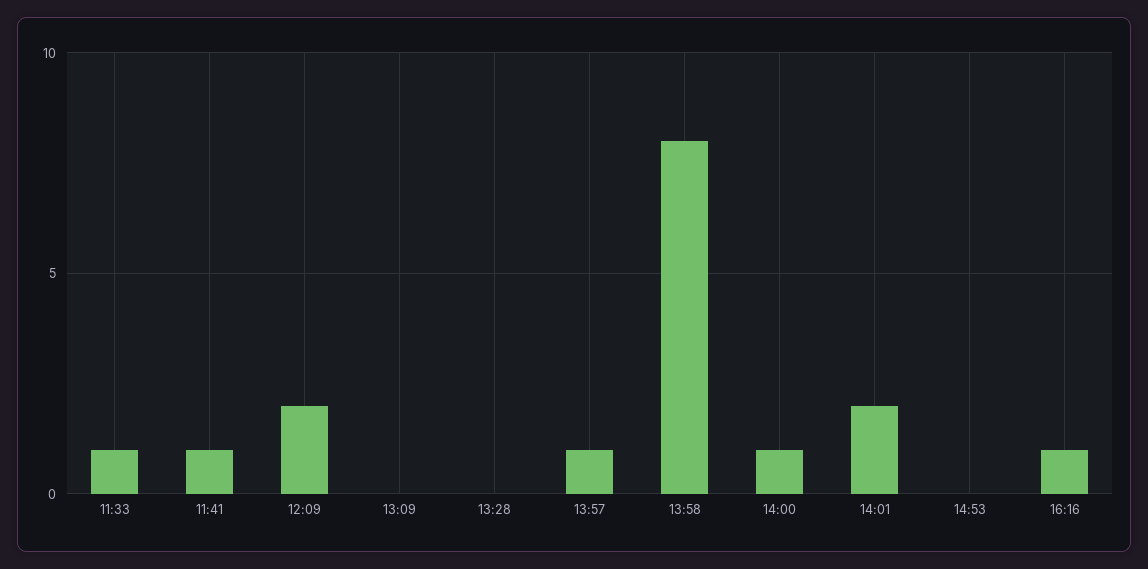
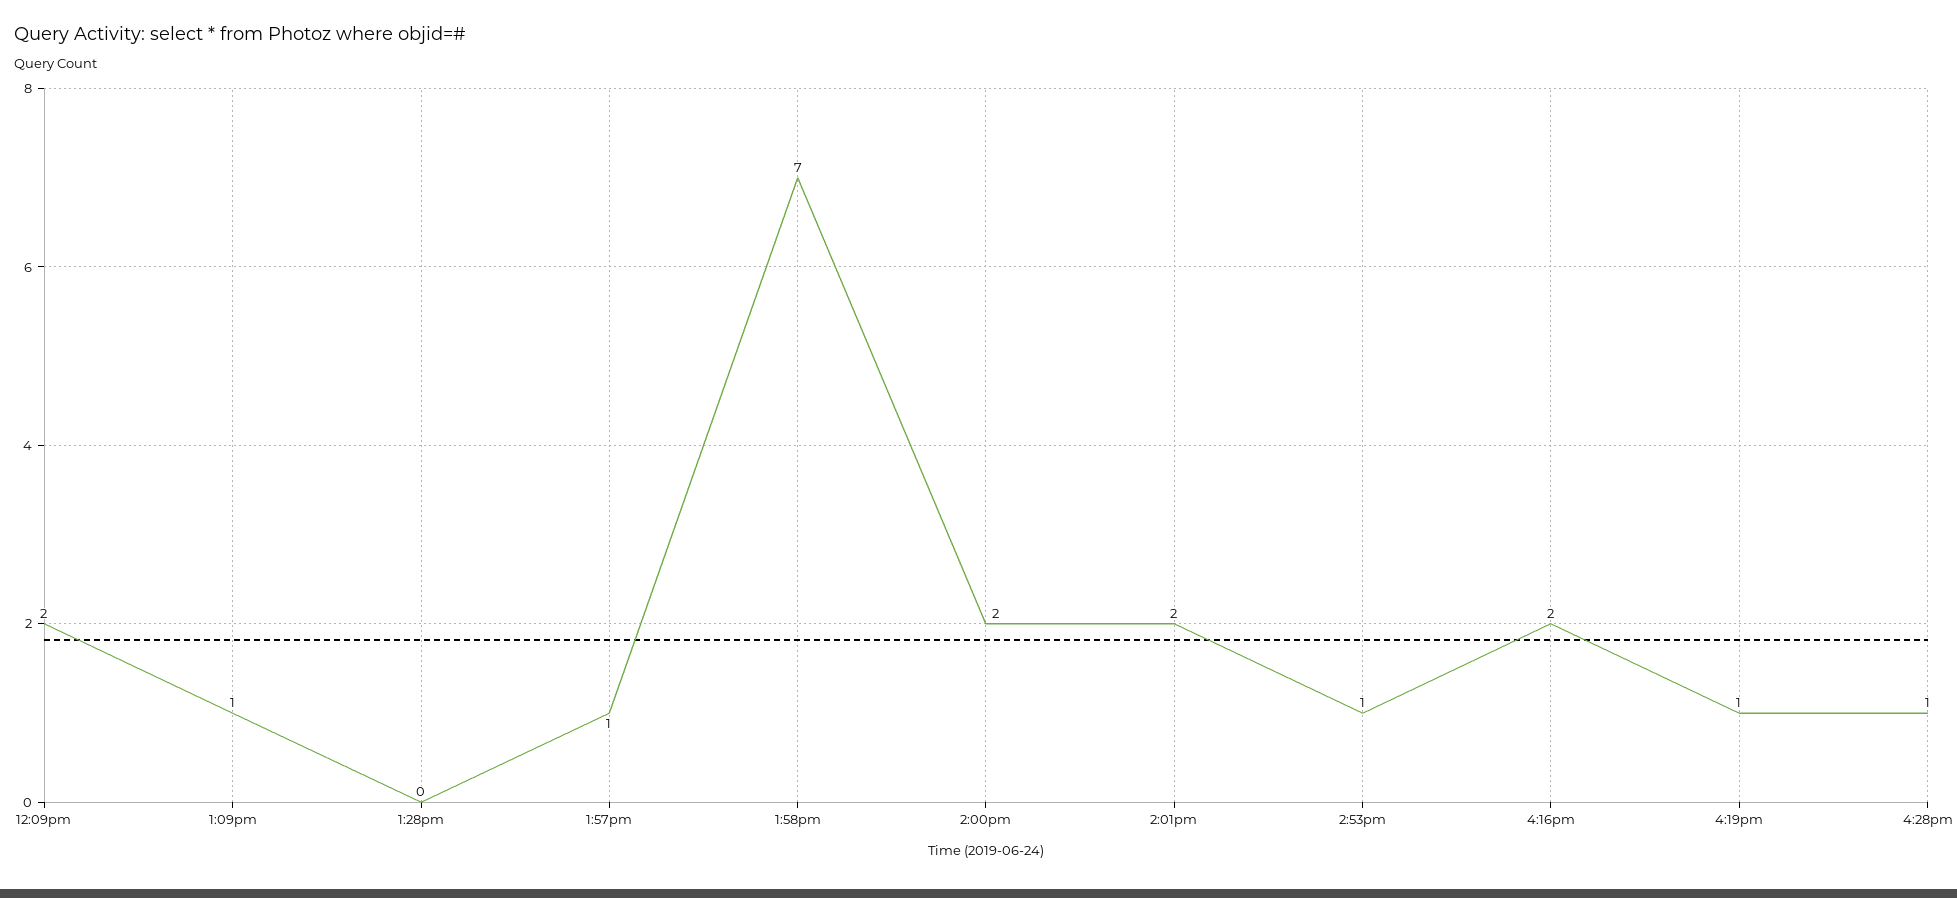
11:33: 1 -> none
11:41: 1 -> none
13:09: 0 -> 1
13:58: 8 -> 7
14:00: 1 -> 2
14:53: 0 -> 1
16:16: 1 -> 2
4:19pm: none -> 1
4:28pm: none -> 1

